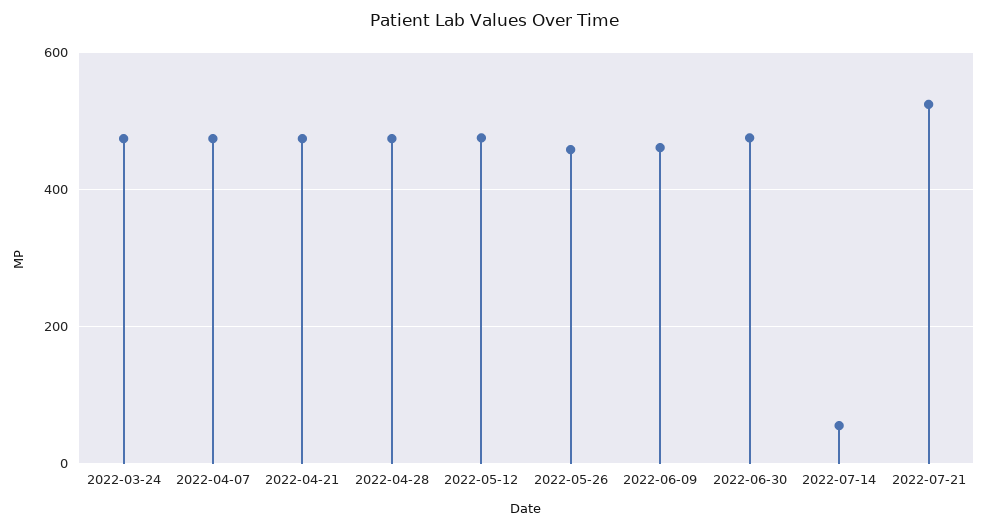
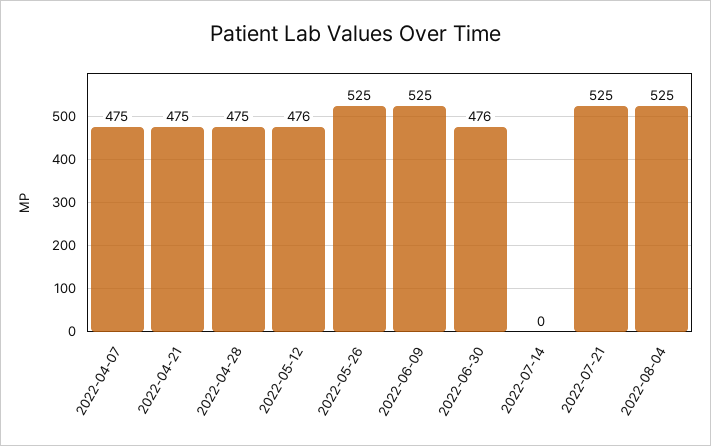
2022-03-24: 480 -> none
2022-05-26: 460 -> 525
2022-06-09: 460 -> 525
2022-07-14: 60 -> 0
2022-08-04: none -> 525

